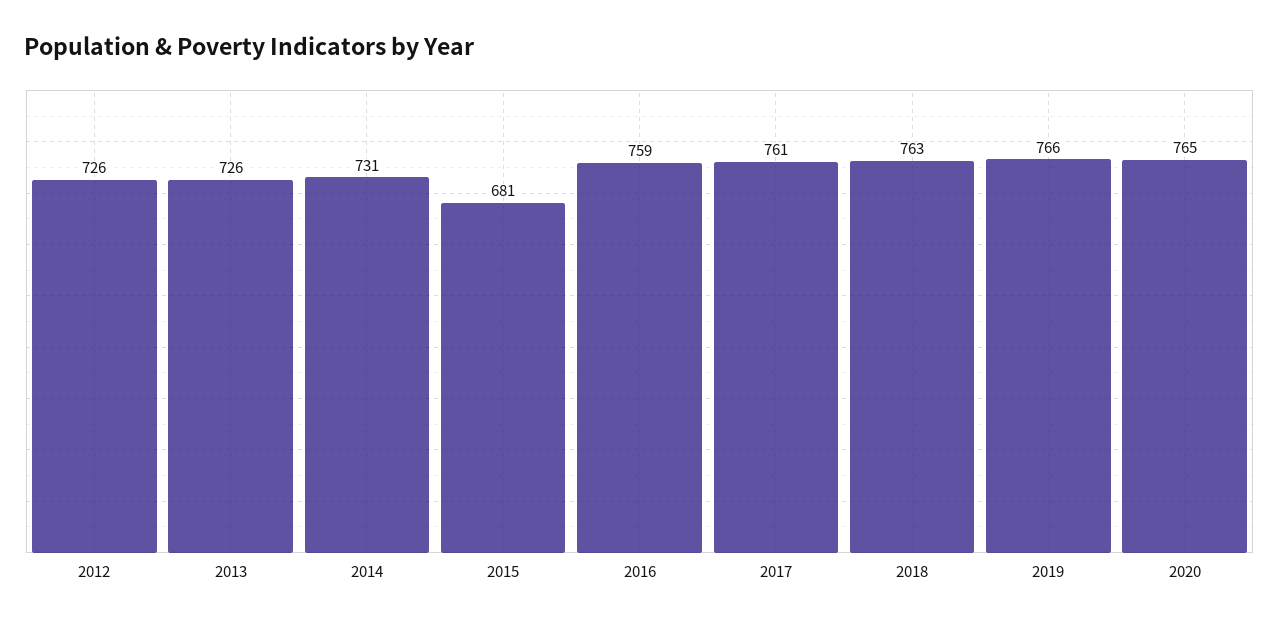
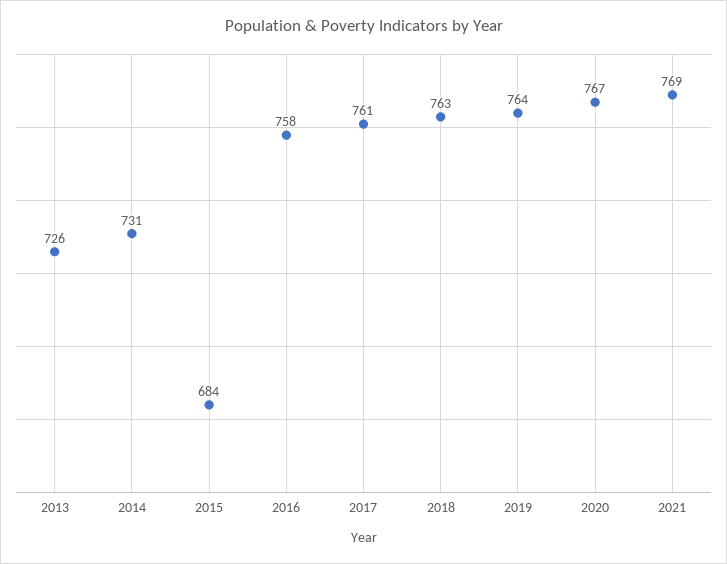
2012: 726 -> none
2015: 681 -> 684
2016: 759 -> 758
2019: 766 -> 764
2020: 765 -> 767
2021: none -> 769

